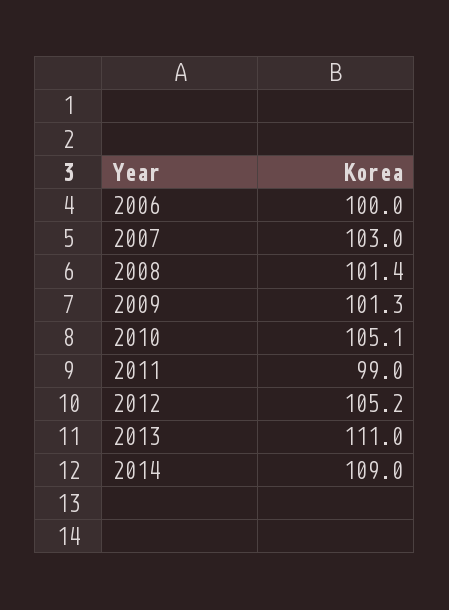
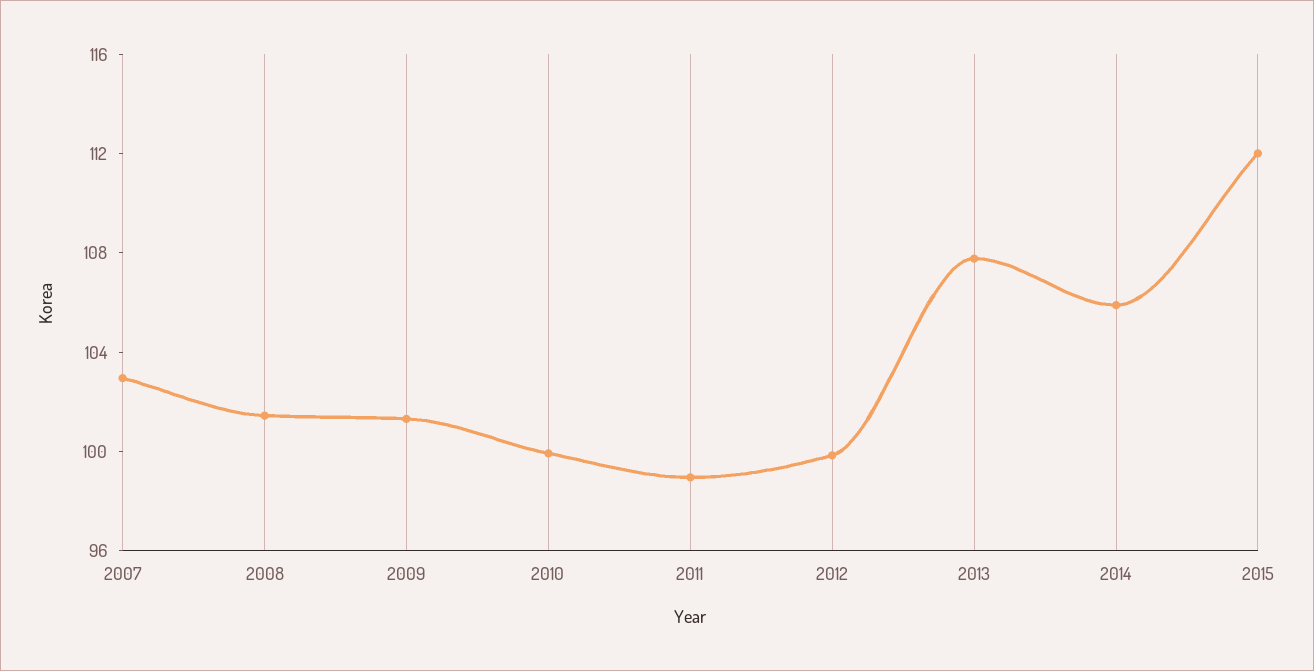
2006: 100 -> none
2010: 105.1 -> 100
2012: 105.2 -> 100
2013: 111 -> 108
2014: 109 -> 106
2015: none -> 112

